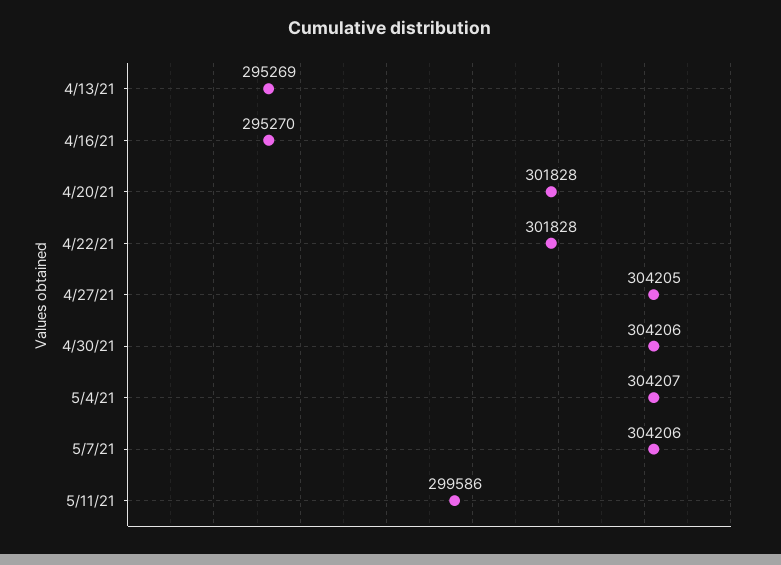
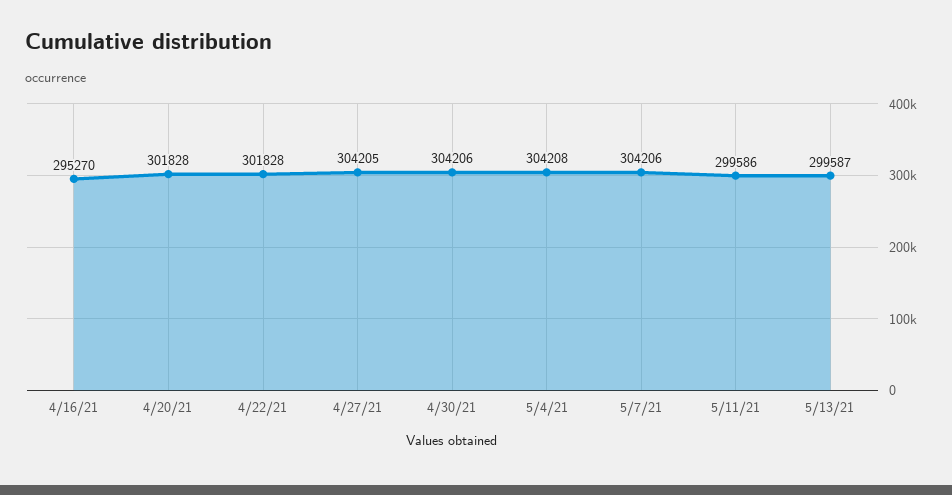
4/13/21: 295269 -> none
5/4/21: 304207 -> 304208
5/13/21: none -> 299587

